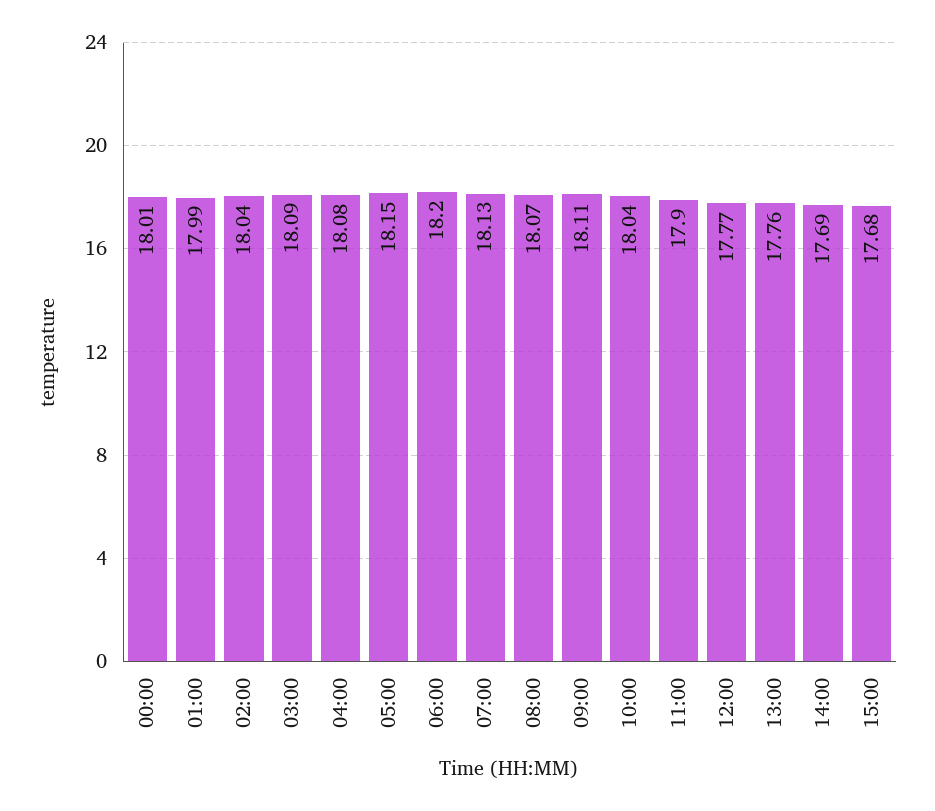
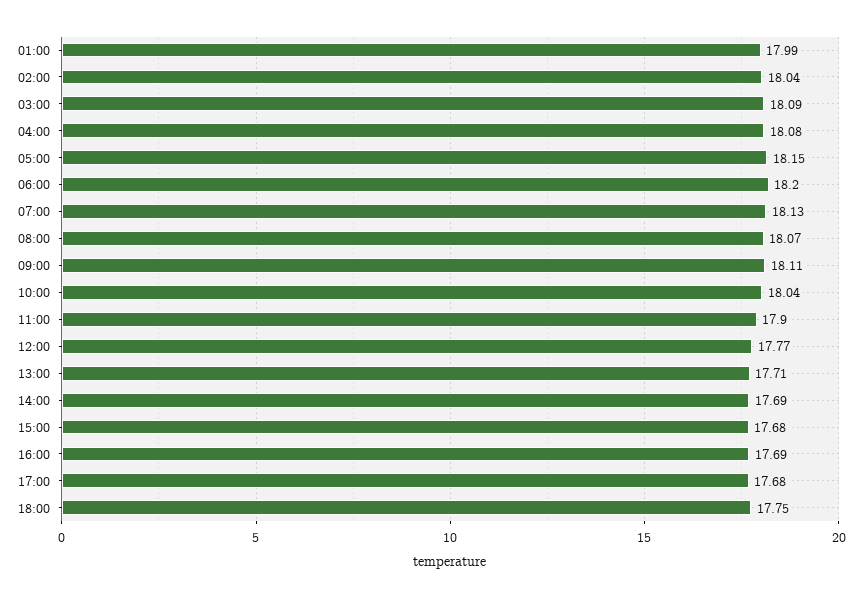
00:00: 18.01 -> none
13:00: 17.76 -> 17.71
16:00: none -> 17.69
17:00: none -> 17.68
18:00: none -> 17.75

